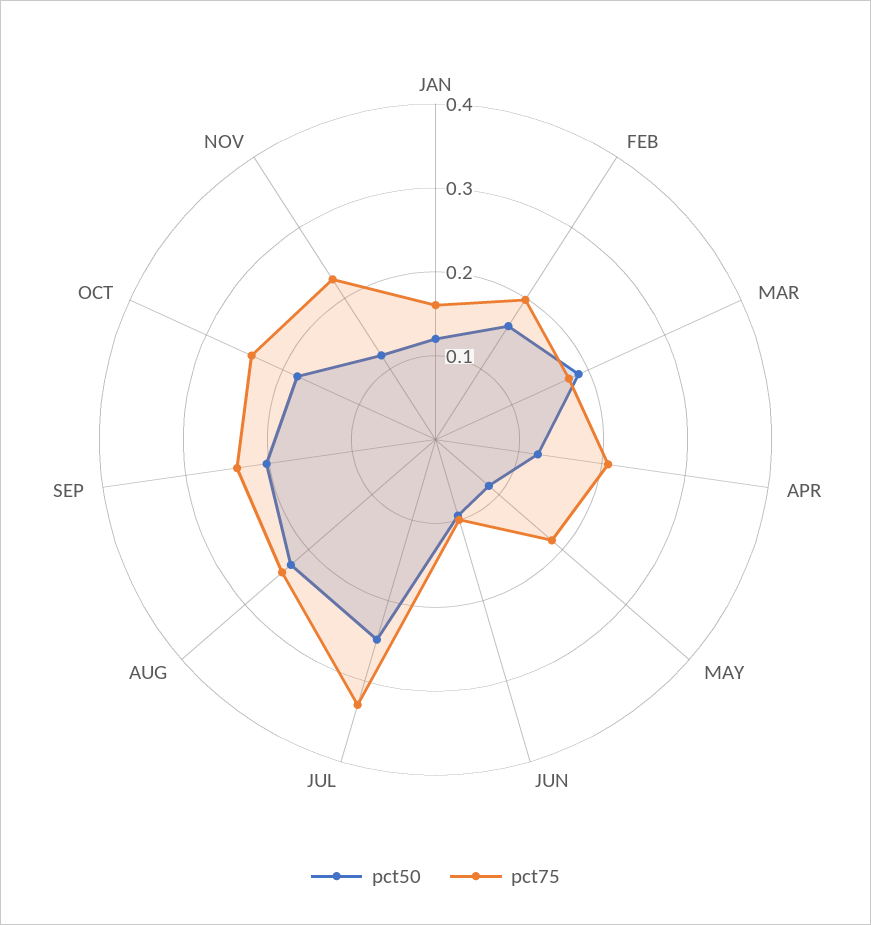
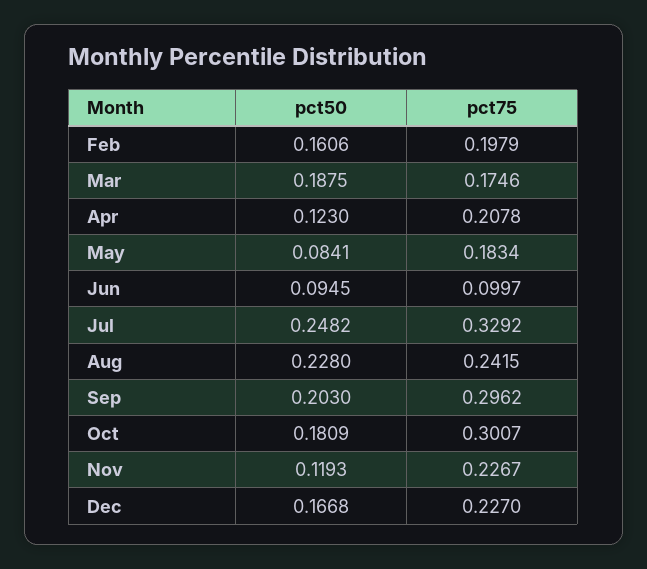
pct50, JAN: 0.12 -> none
pct75, JAN: 0.16 -> none
pct75, SEP: 0.24 -> 0.2962
pct75, OCT: 0.24 -> 0.3007
pct50, Dec: none -> 0.1668
pct75, Dec: none -> 0.227

